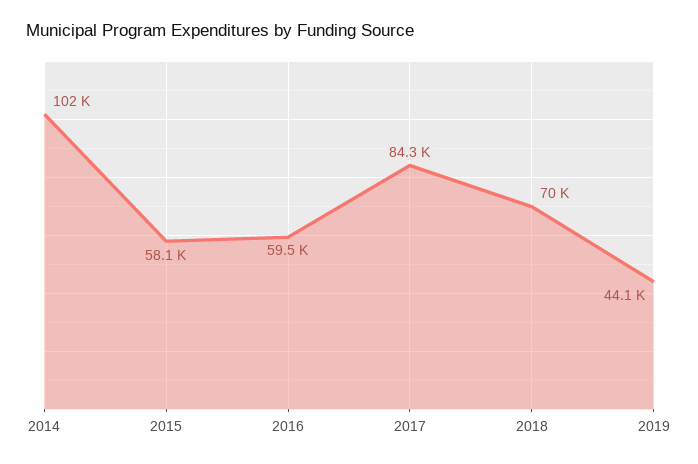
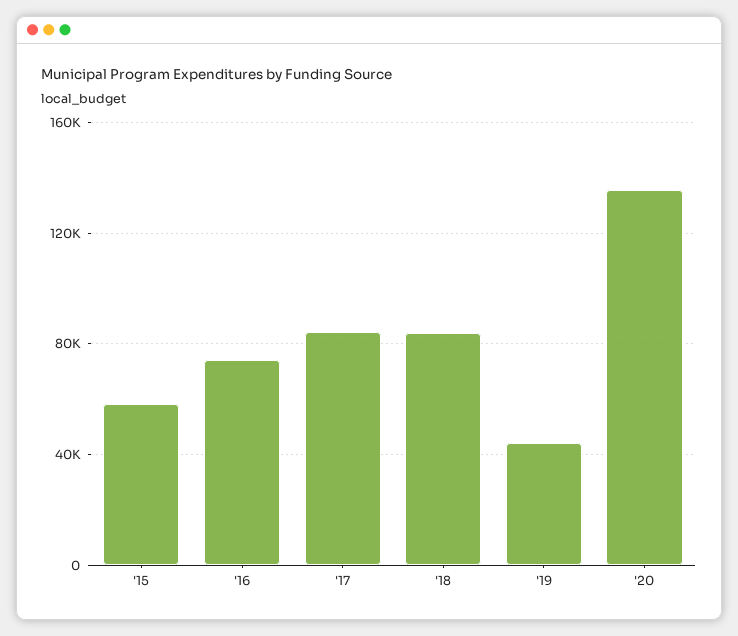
2014: 102000 -> none
2016: 59500 -> 75000
2018: 70000 -> 85000
'20: none -> 135000

